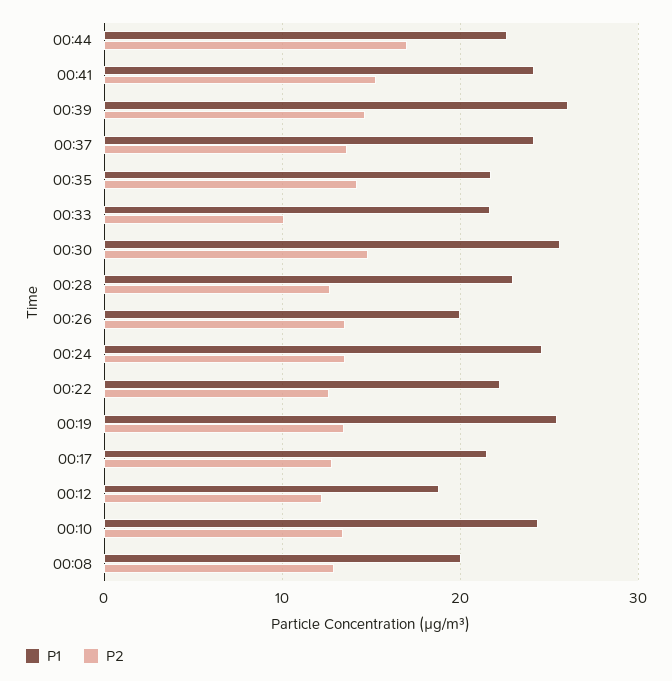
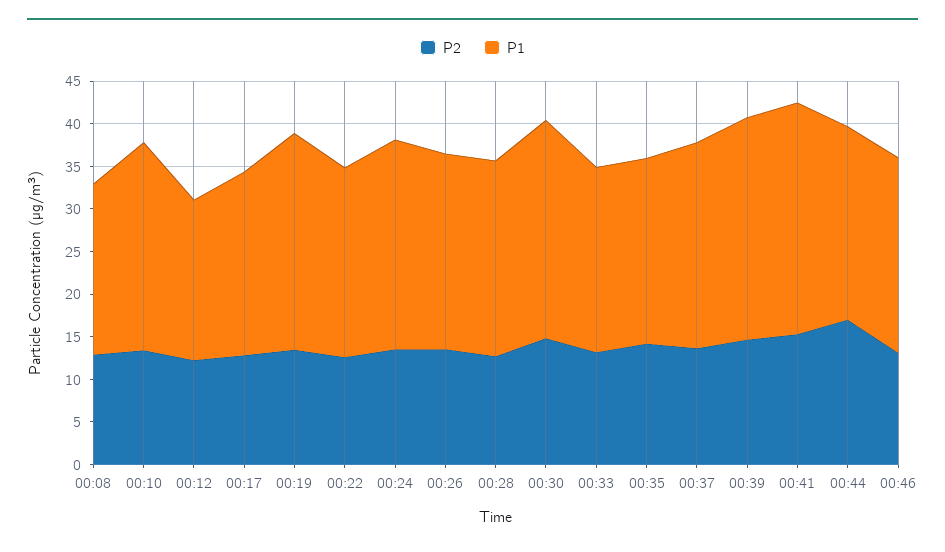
P1, 00:41: 24 -> 27
P2, 00:33: 10 -> 13
P1, 00:26: 20 -> 23
P2, 00:46: none -> 13
P1, 00:46: none -> 23

